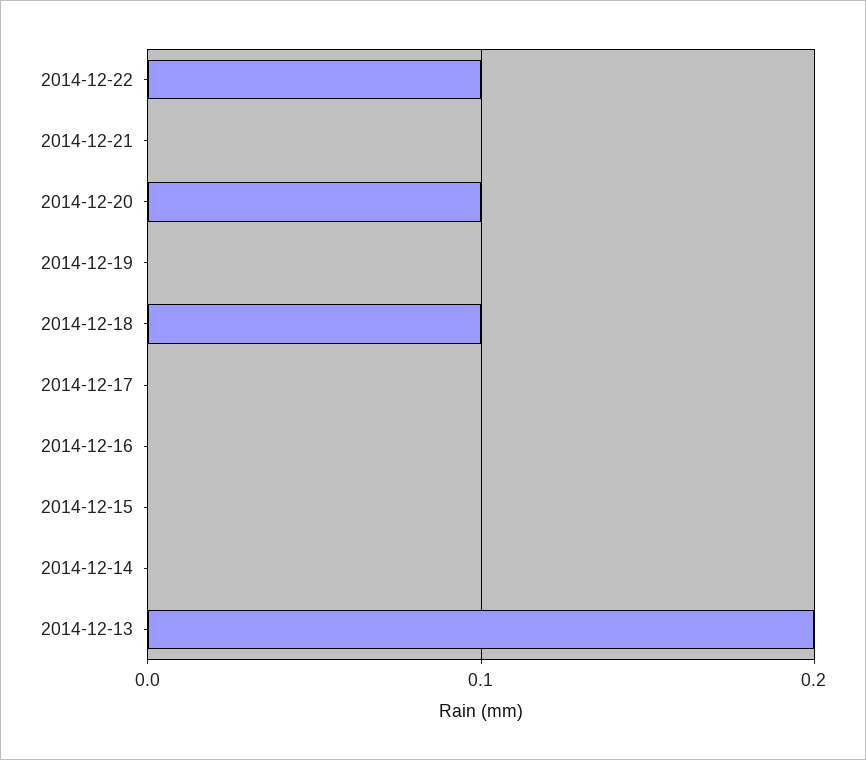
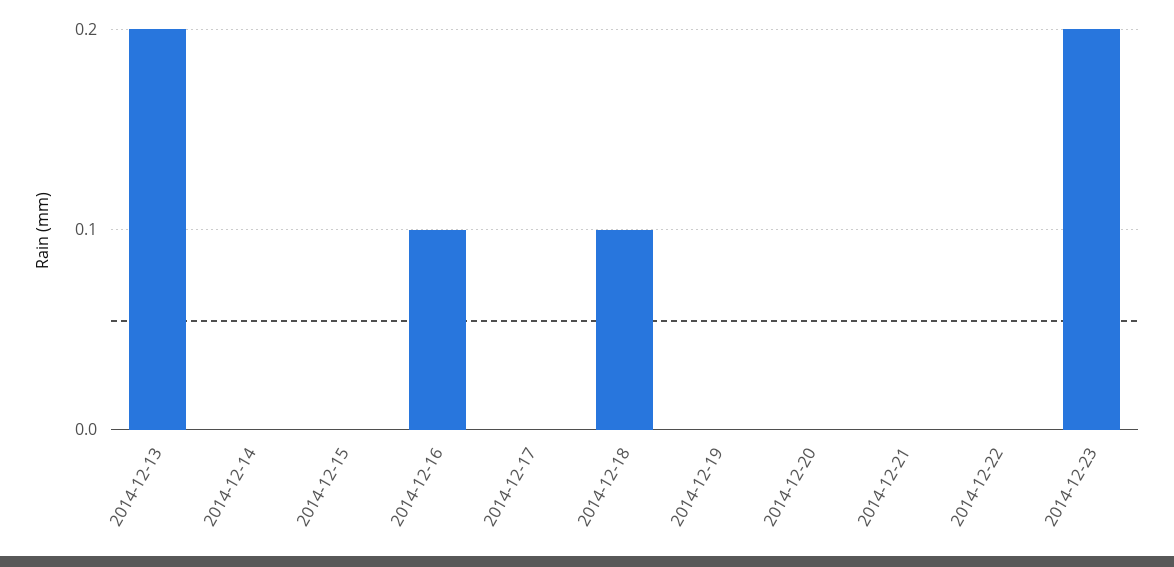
2014-12-22: 0.1 -> 0
2014-12-20: 0.1 -> 0
2014-12-16: 0 -> 0.1
2014-12-23: none -> 0.2

